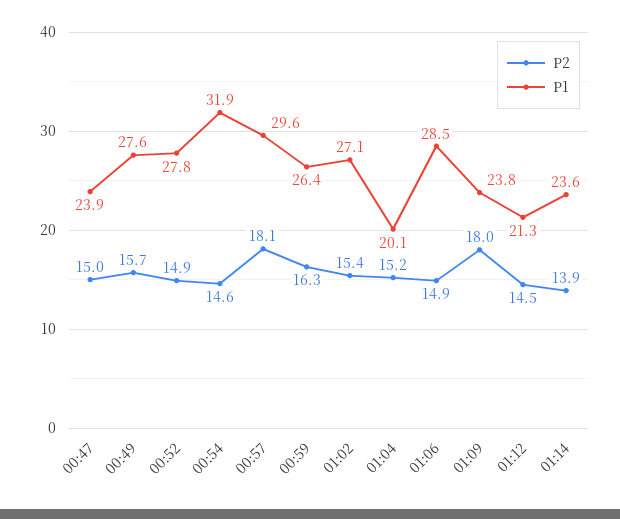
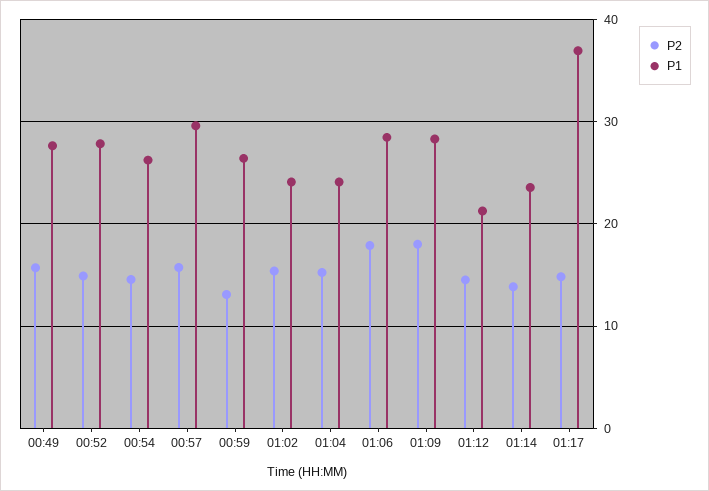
P2, 00:47: 15 -> none
P1, 00:47: 23.9 -> none
P1, 00:54: 31.9 -> 26
P2, 00:57: 18.1 -> 16
P2, 00:59: 16.3 -> 13
P1, 01:02: 27.1 -> 24
P1, 01:04: 20.1 -> 24
P2, 01:06: 14.9 -> 18
P1, 01:09: 23.8 -> 28
P2, 01:17: none -> 15
P1, 01:17: none -> 37

